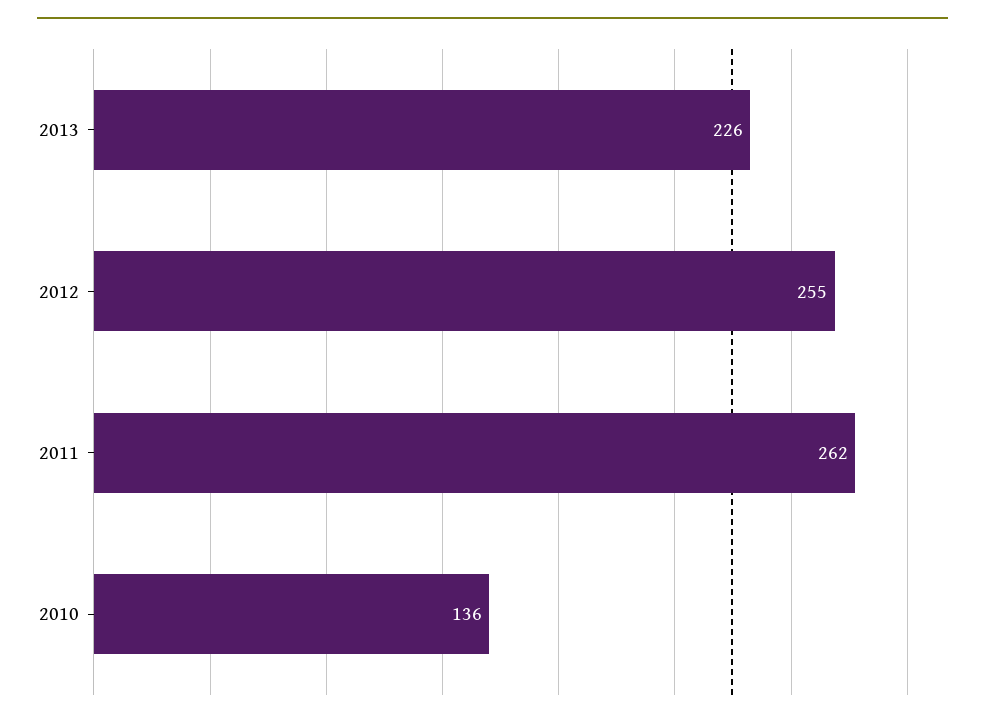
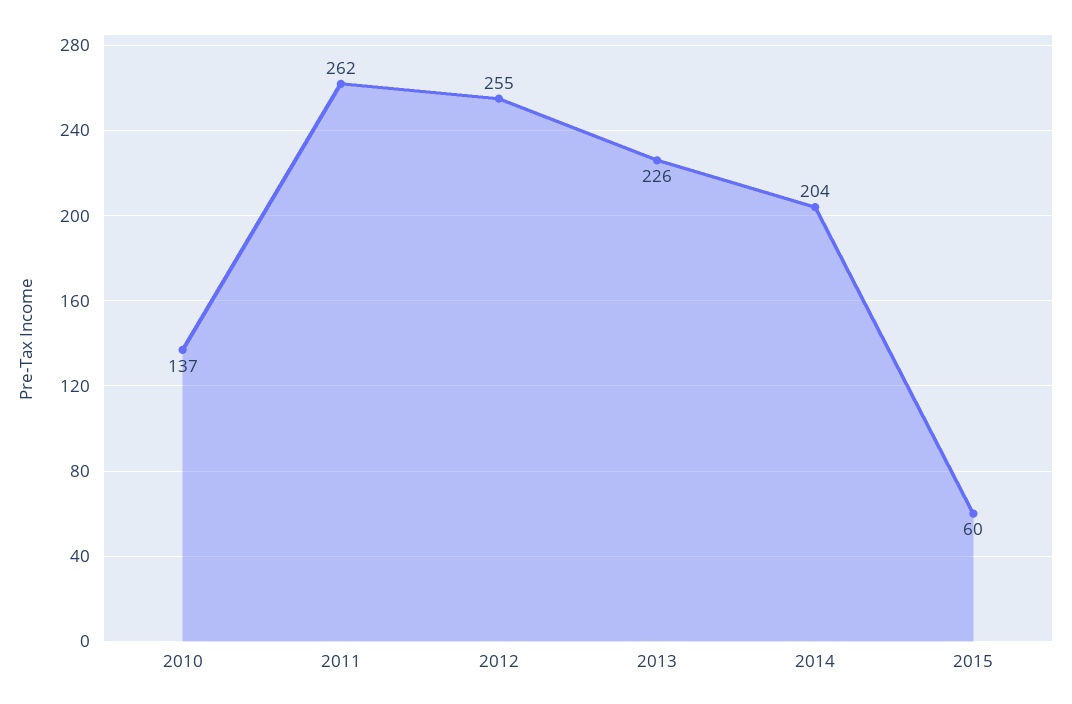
2010: 136 -> 137
2014: none -> 204
2015: none -> 60

